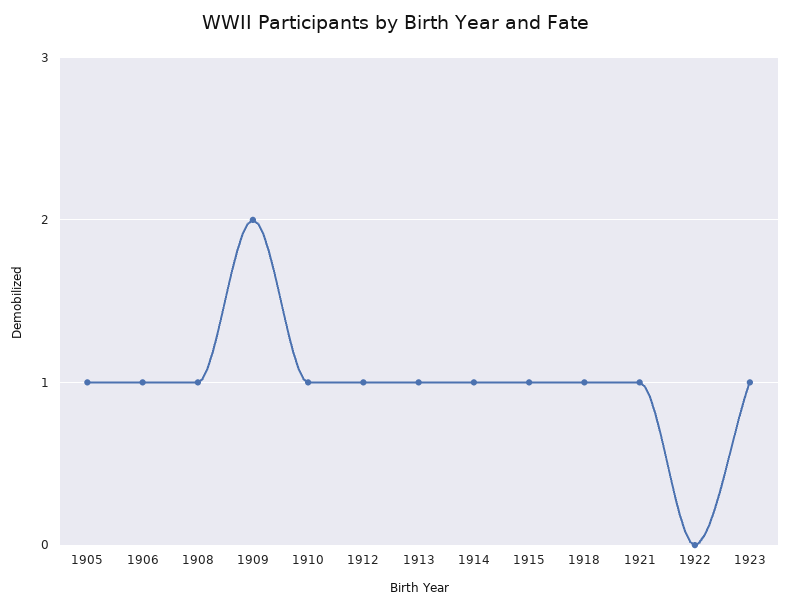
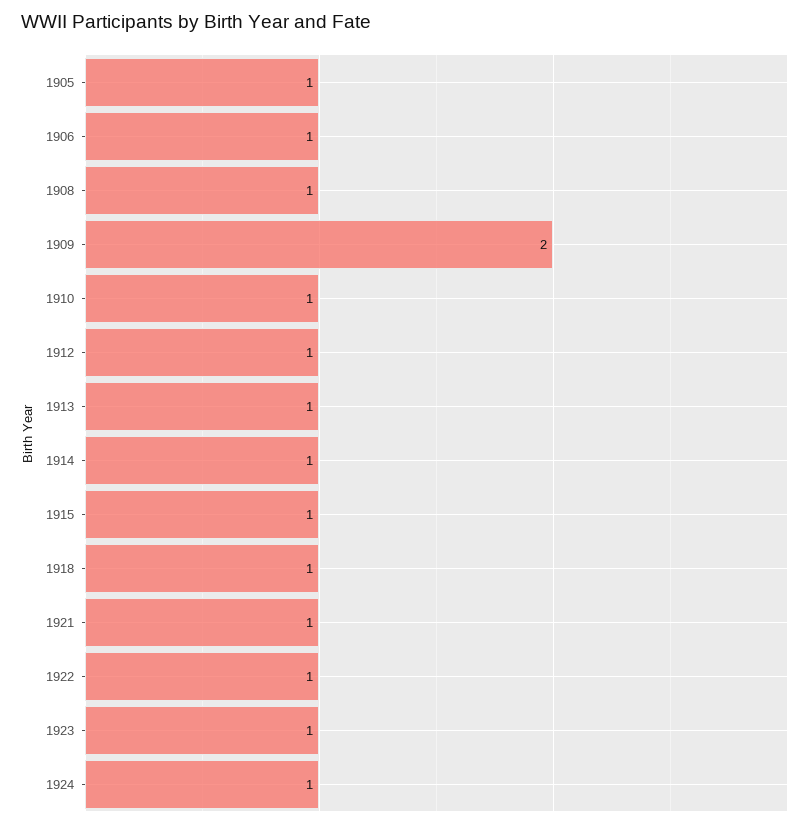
1922: 0 -> 1
1924: none -> 1

